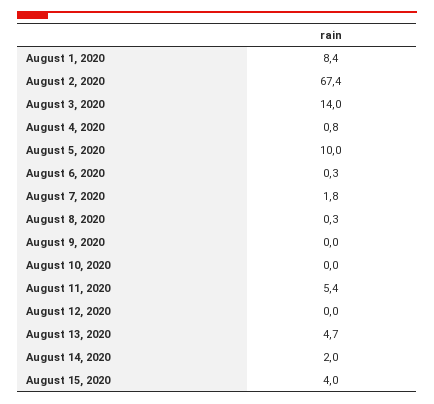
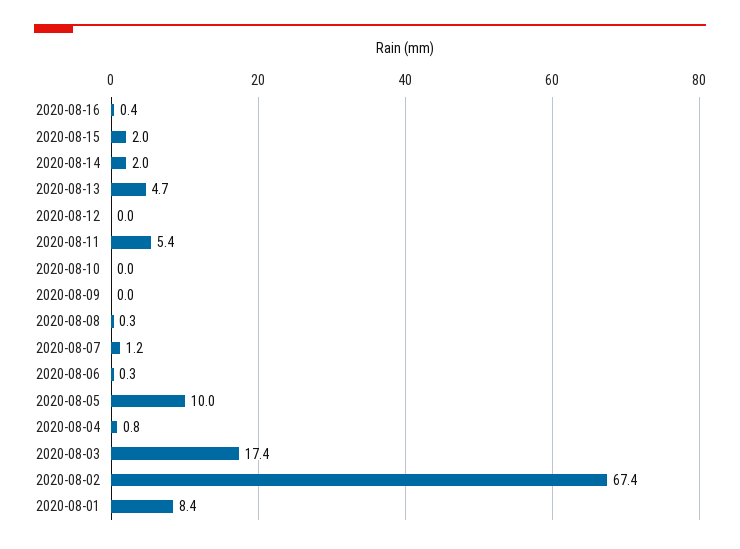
August 3, 2020: 14 -> 17.4
August 7, 2020: 1.8 -> 1.2
August 15, 2020: 4 -> 2
2020-08-16: none -> 0.4

